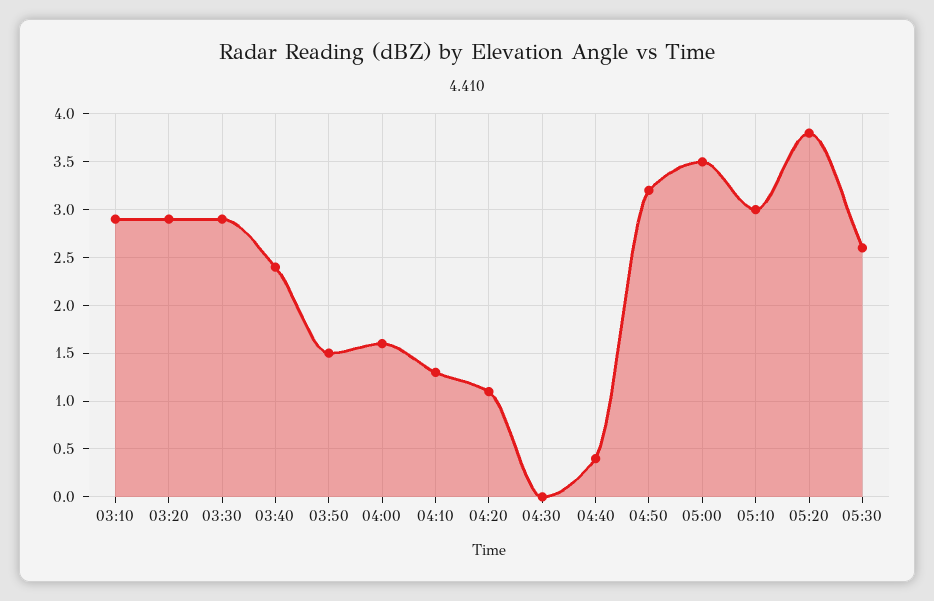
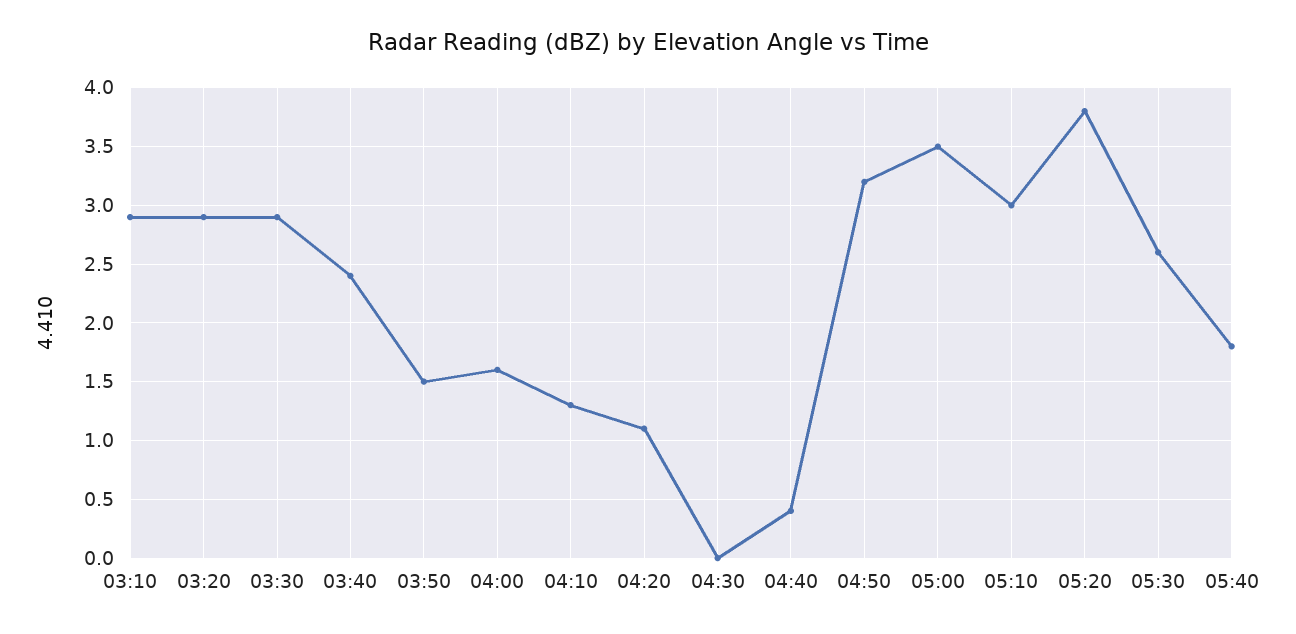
05:40: none -> 1.8

